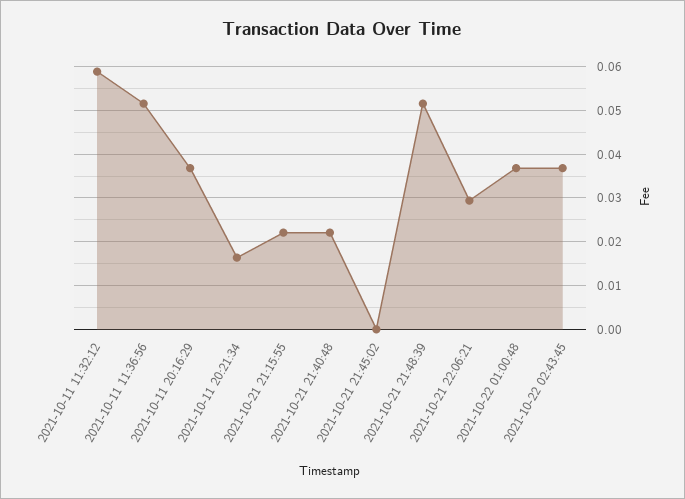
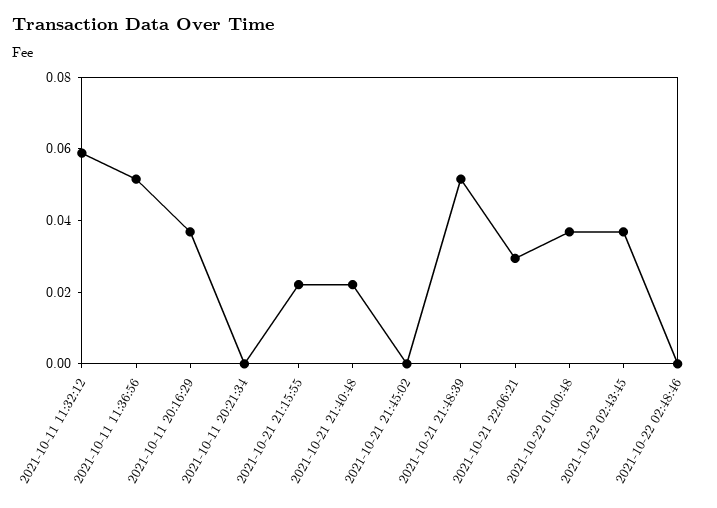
2021-10-11 20:21:34: 0.016 -> 0
2021-10-22 02:48:46: none -> 0

